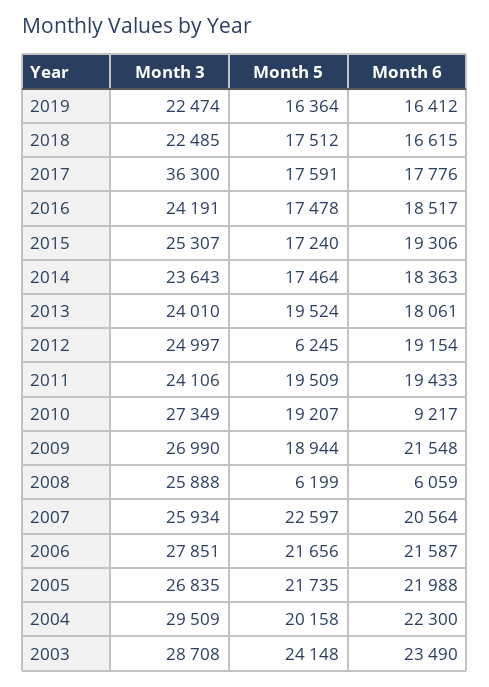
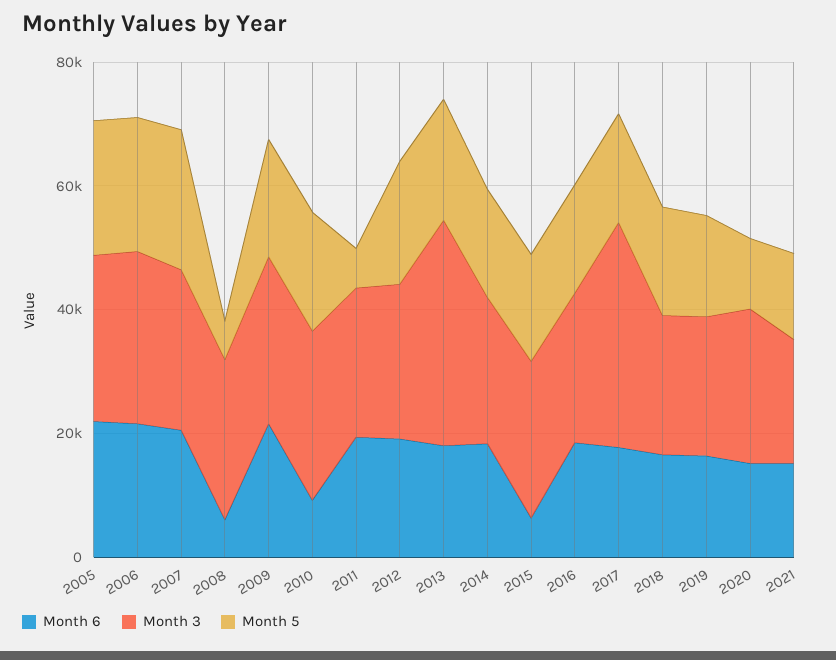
Month 6, 2015: 19306 -> 5000
Month 3, 2013: 24010 -> 35000
Month 5, 2012: 6245 -> 20000
Month 5, 2011: 19509 -> 5000
Month 3, 2004: 29509 -> none
Month 5, 2004: 20158 -> none
Month 6, 2004: 22300 -> none
Month 3, 2003: 28708 -> none
Month 5, 2003: 24148 -> none
Month 6, 2003: 23490 -> none
Month 6, 2020: none -> 15000
Month 3, 2020: none -> 25000
Month 5, 2020: none -> 10000
Month 6, 2021: none -> 15000
Month 3, 2021: none -> 20000
Month 5, 2021: none -> 15000

